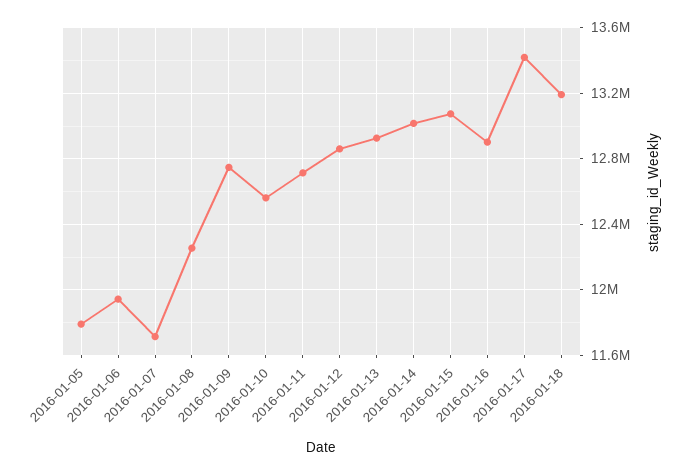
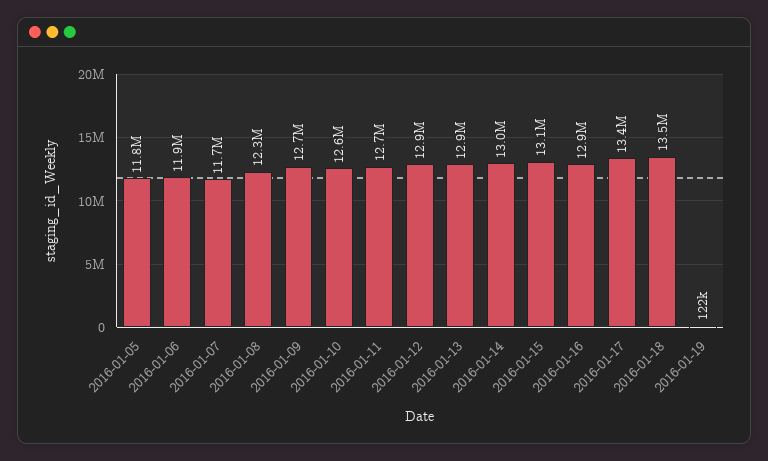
2016-01-18: 13200000 -> 13500000
2016-01-19: none -> 122000

